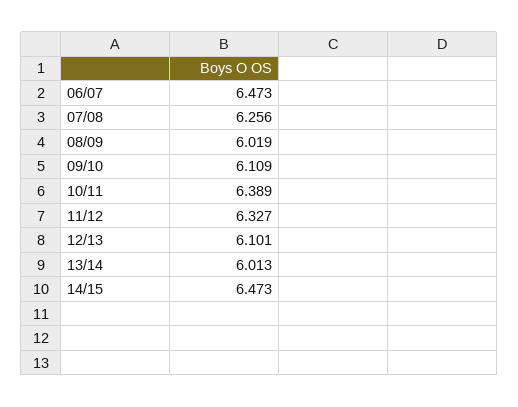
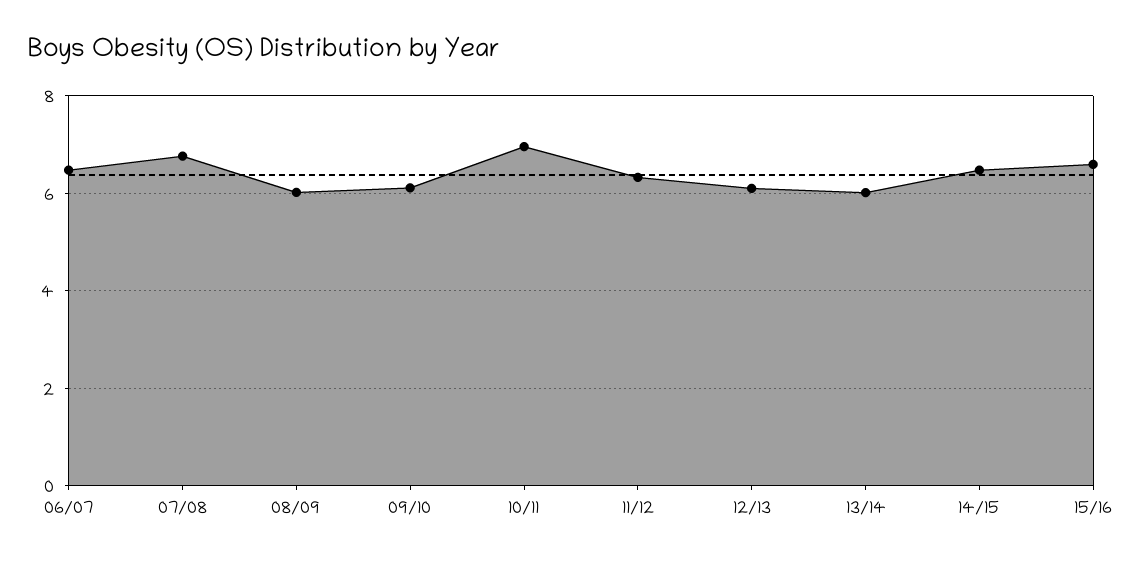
07/08: 6.256 -> 6.8
10/11: 6.389 -> 7
15/16: none -> 6.6

